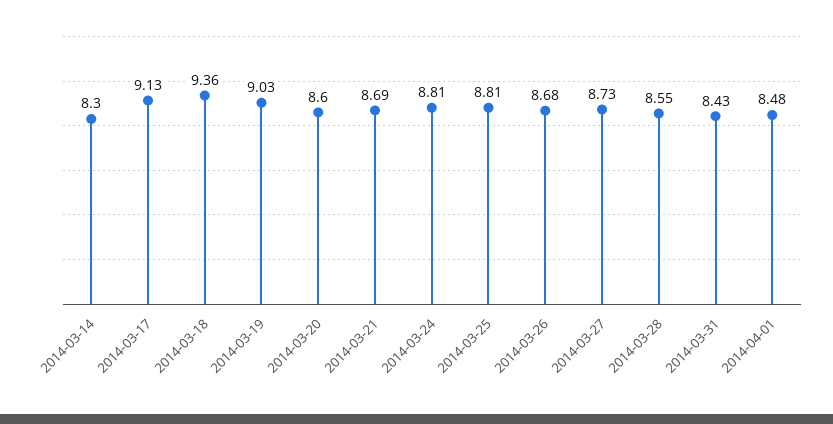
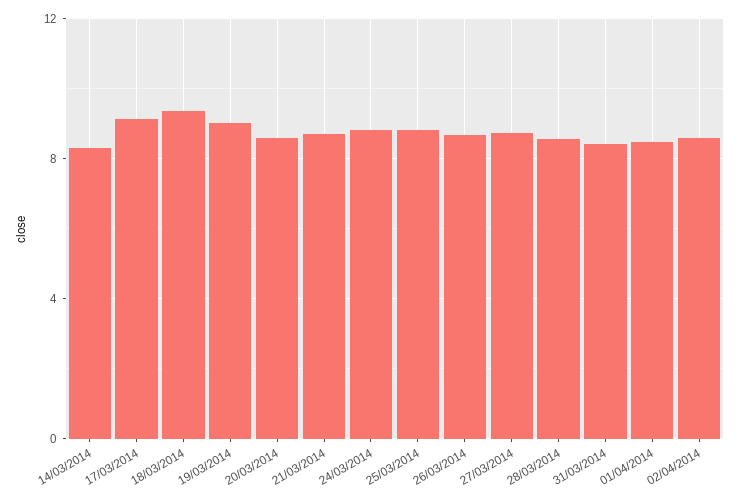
02/04/2014: none -> 8.5

